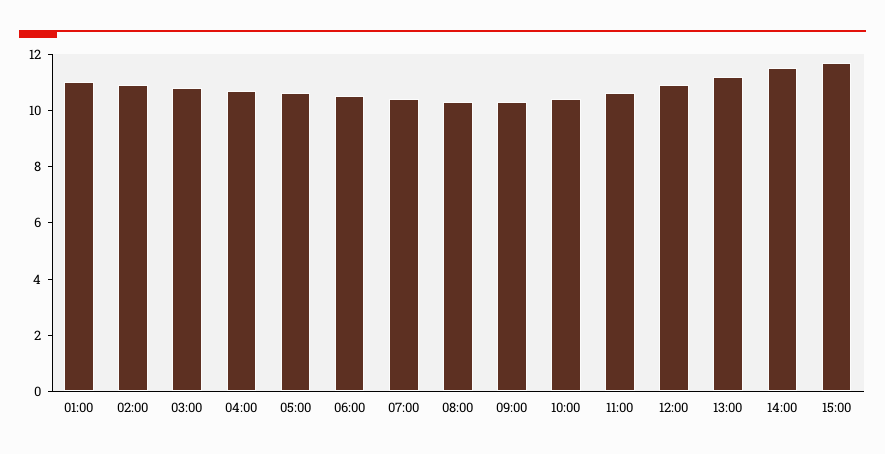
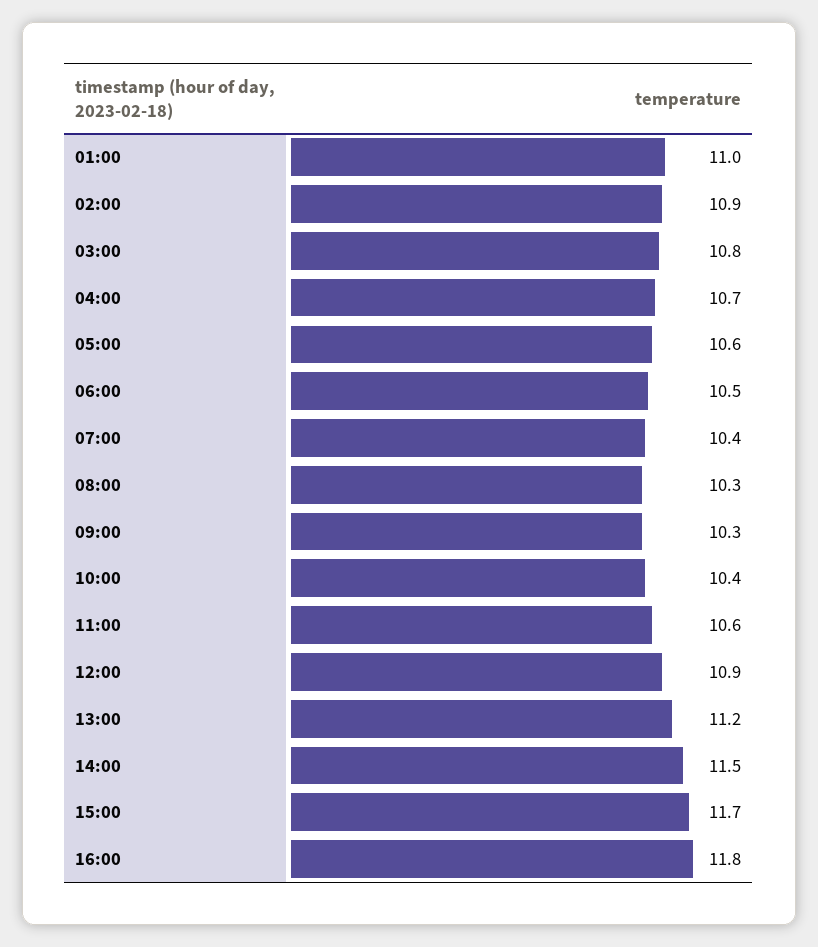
16:00: none -> 11.8

